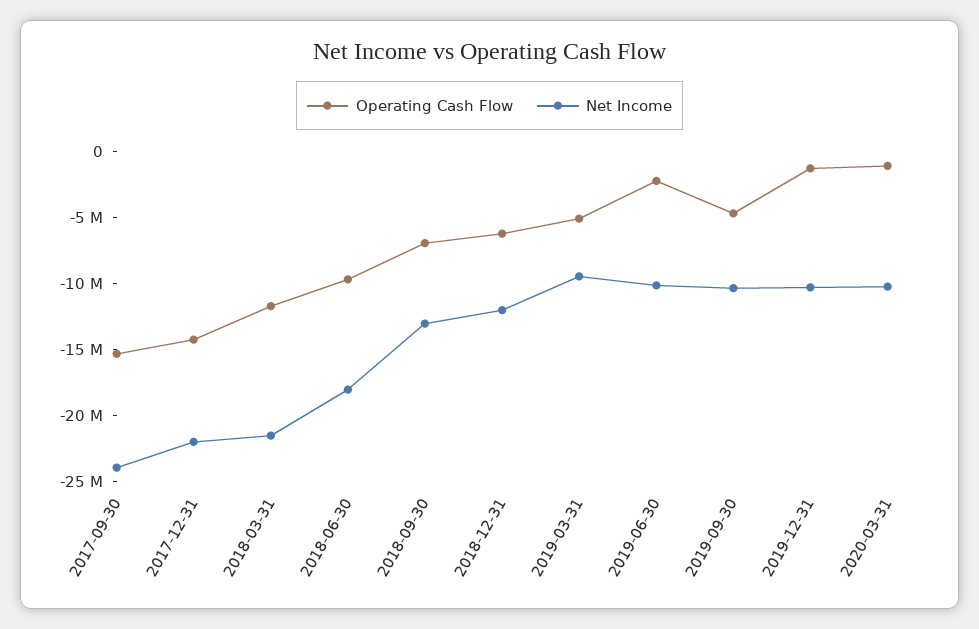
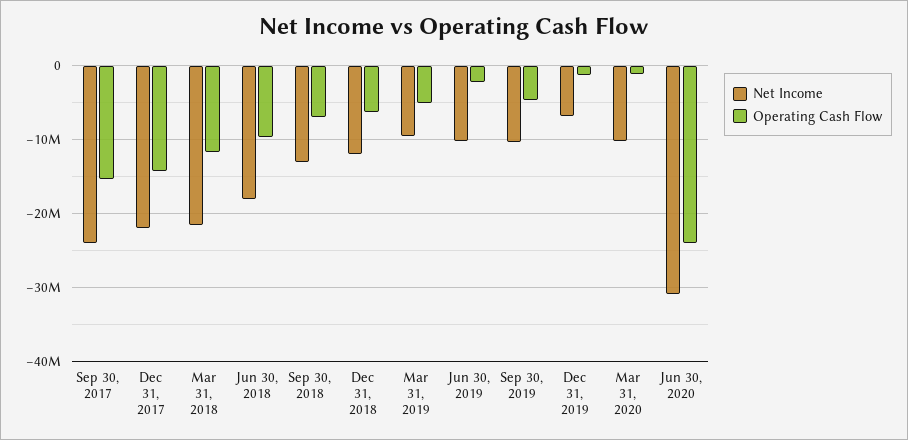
Net Income, 2019-12-31: -10000000 -> -7000000
Net Income, Jun 30, 2020: none -> -31000000
Operating Cash Flow, Jun 30, 2020: none -> -24000000

